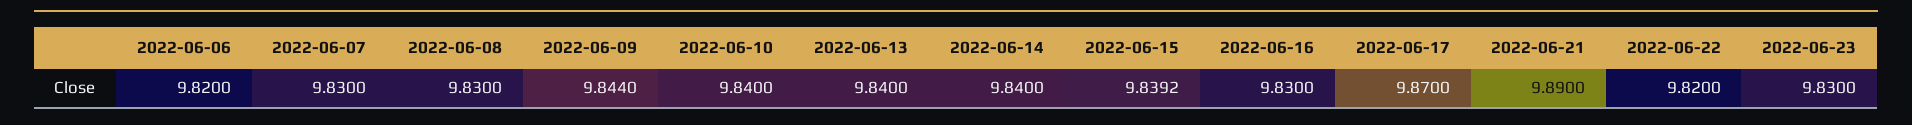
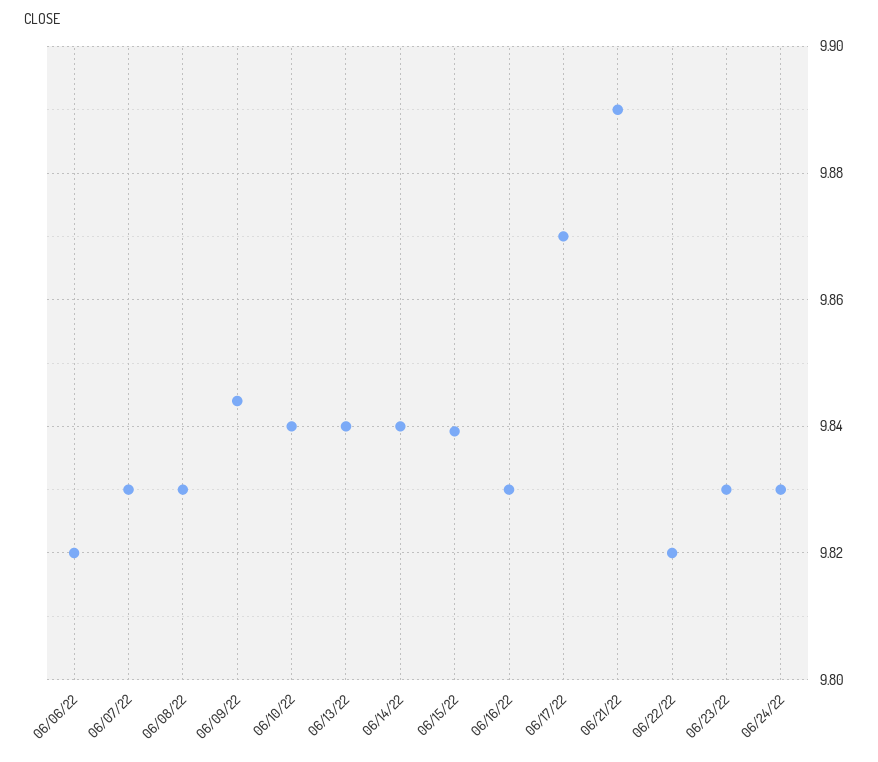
06/24/22: none -> 9.83

